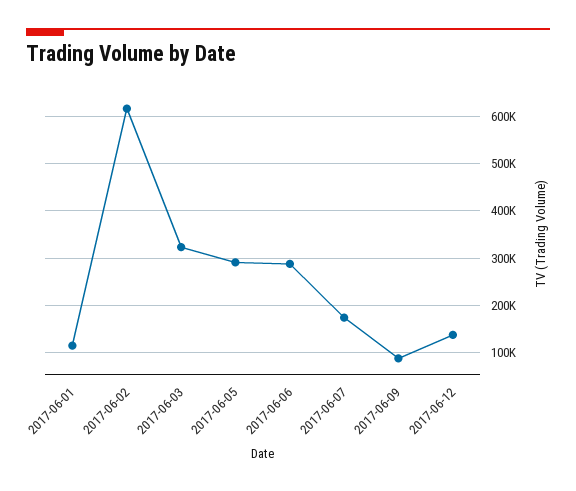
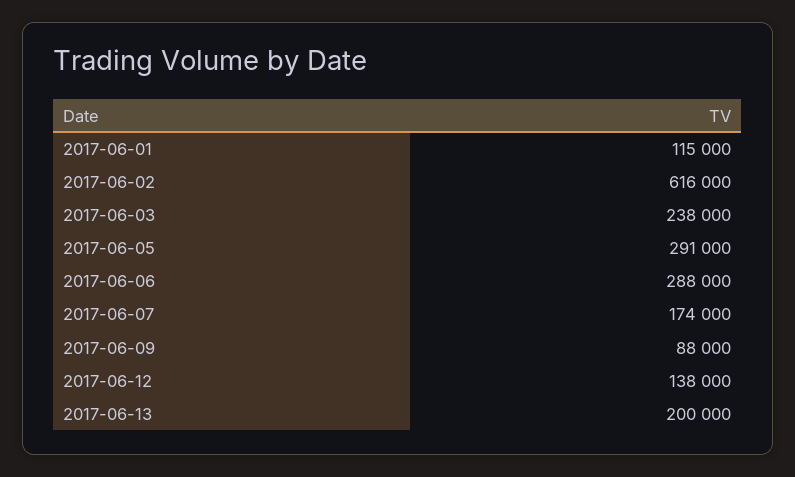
2017-06-03: 320000 -> 238000
2017-06-13: none -> 200000

